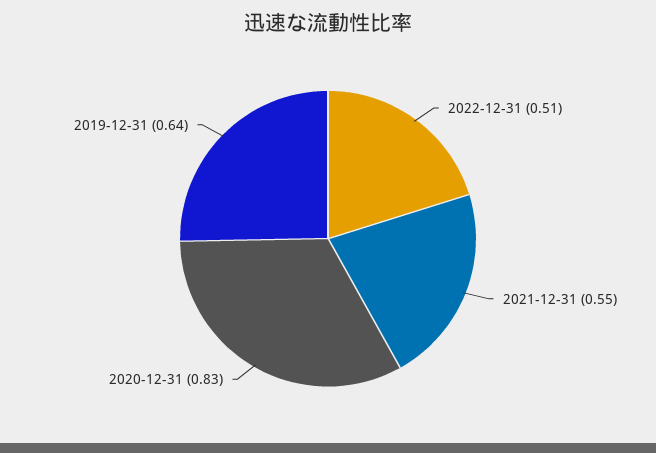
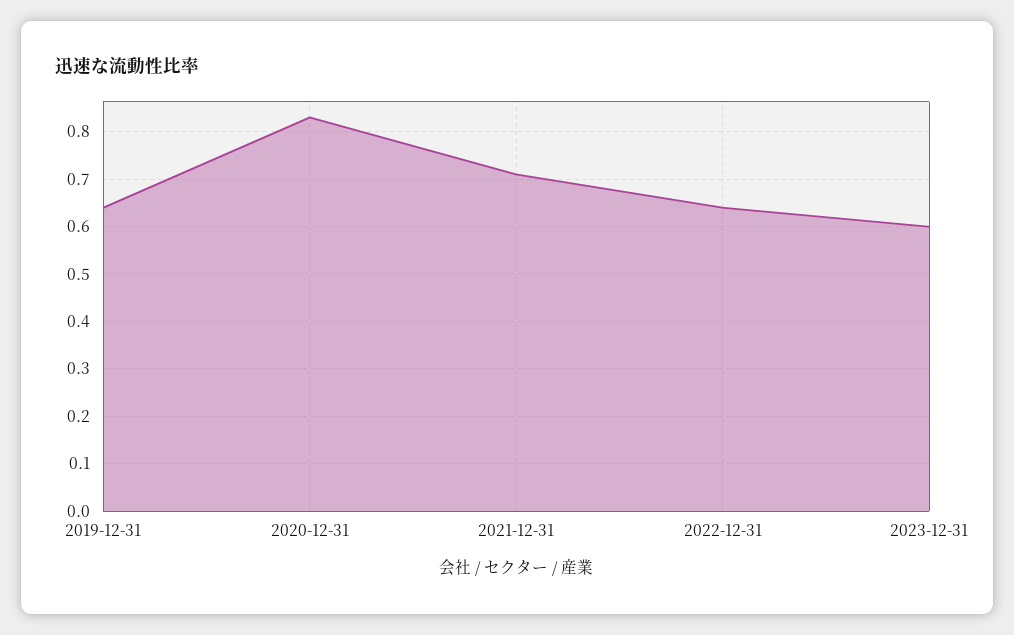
2022-12-31: 0.51 -> 0.65
2021-12-31: 0.55 -> 0.7
2023-12-31: none -> 0.6

